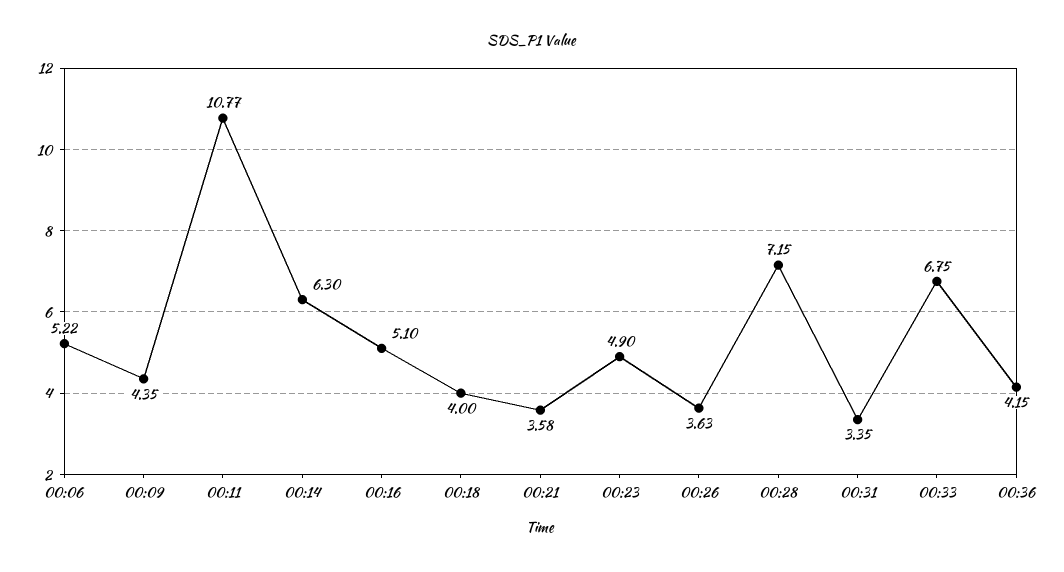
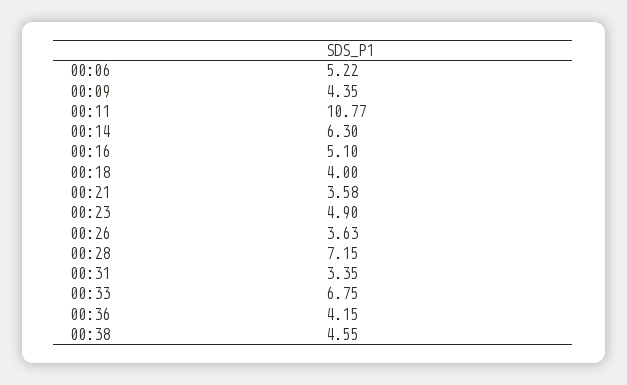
00:38: none -> 4.55

